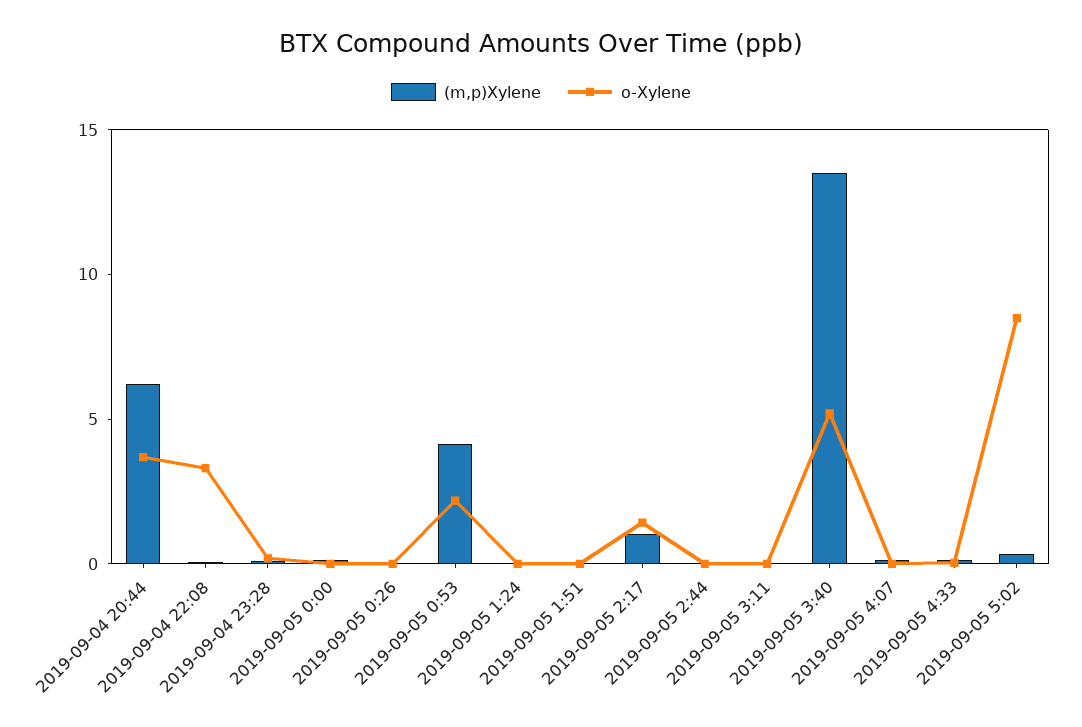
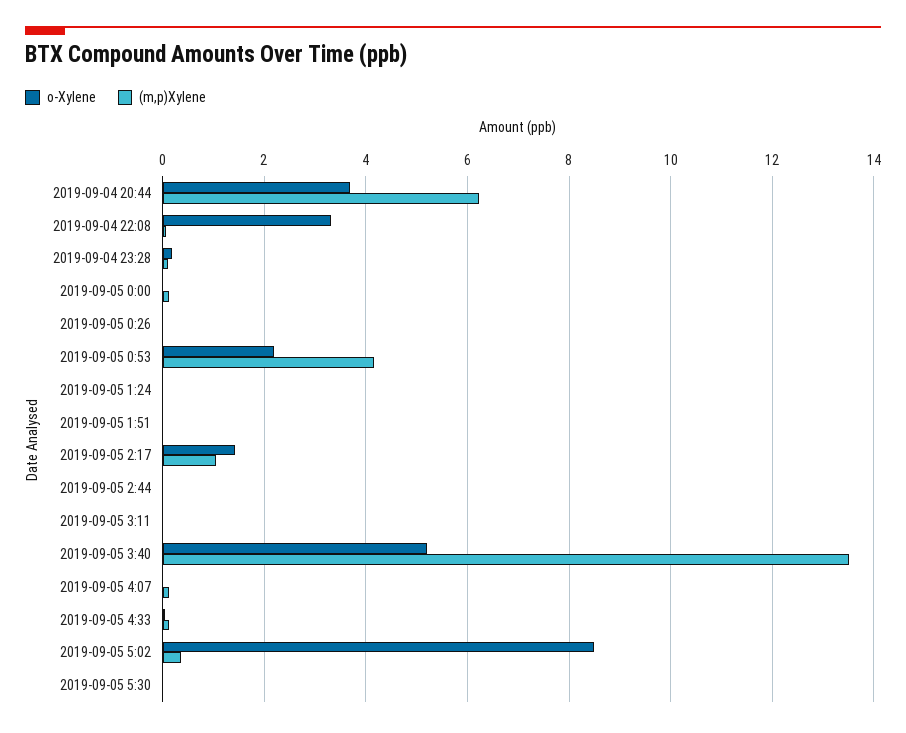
o-Xylene, 2019-09-05 5:30: none -> 0
(m,p)Xylene, 2019-09-05 5:30: none -> 0

